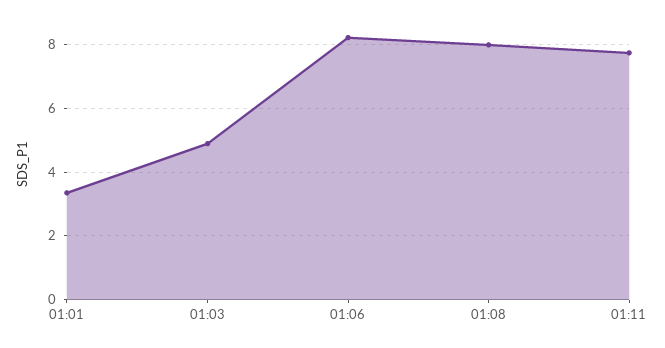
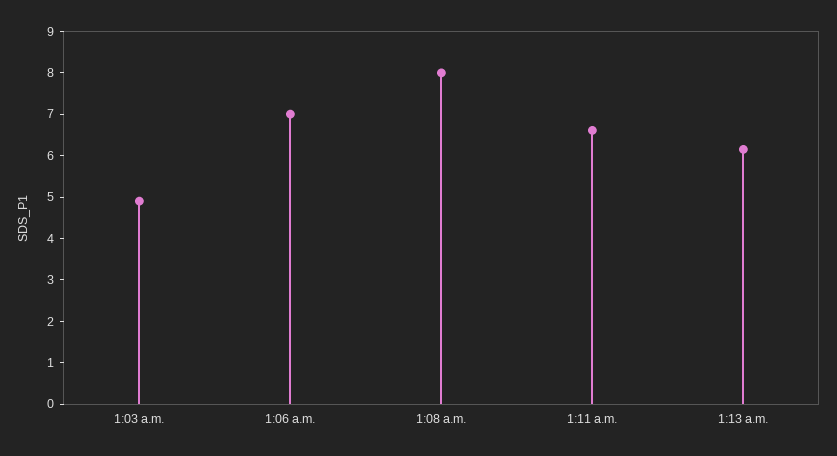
01:01: 3.4 -> none
01:06: 8.2 -> 7
01:11: 7.8 -> 6.6
1:13 a.m.: none -> 6.2

